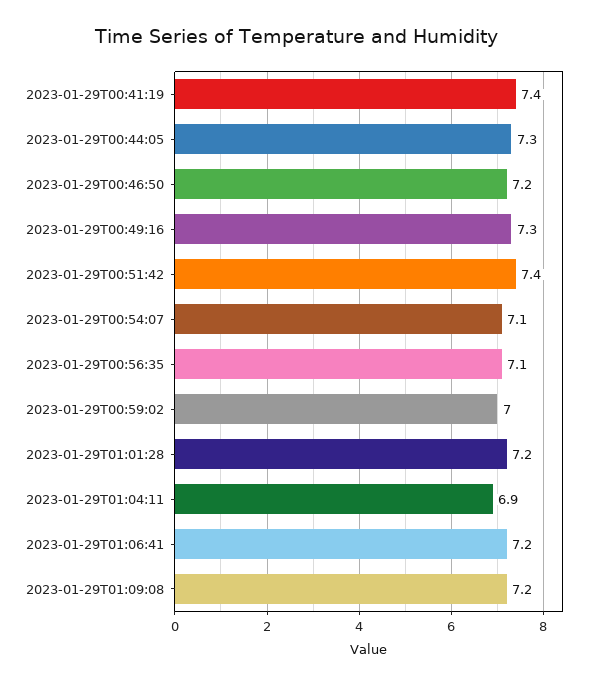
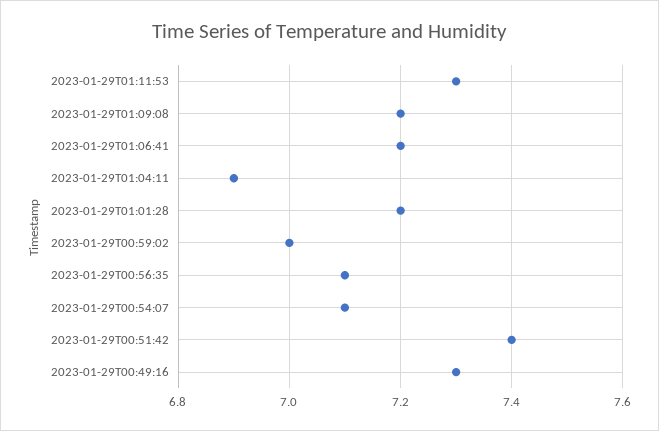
2023-01-29T00:41:19: 7.4 -> none
2023-01-29T00:44:05: 7.3 -> none
2023-01-29T00:46:50: 7.2 -> none
2023-01-29T01:11:53: none -> 7.3

